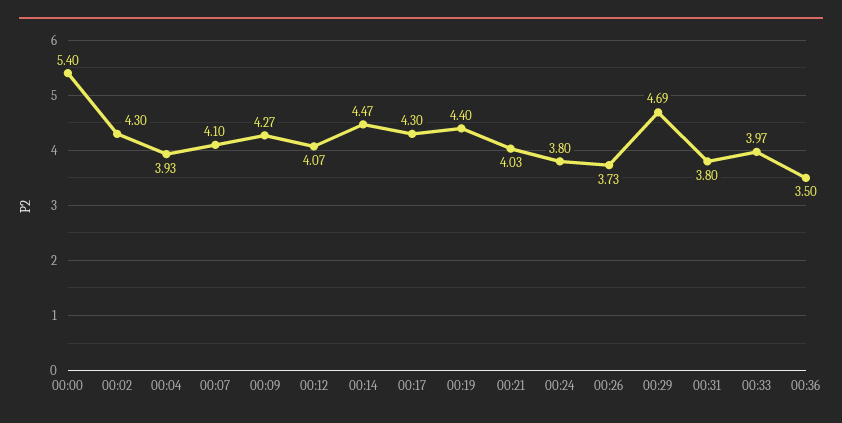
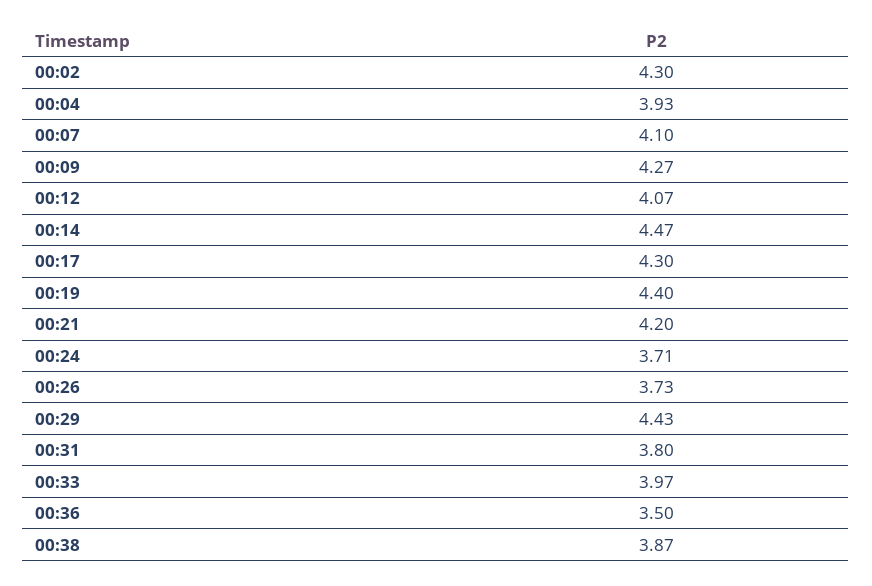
00:00: 5.4 -> none
00:21: 4.03 -> 4.2
00:24: 3.8 -> 3.71
00:29: 4.69 -> 4.43
00:38: none -> 3.87

